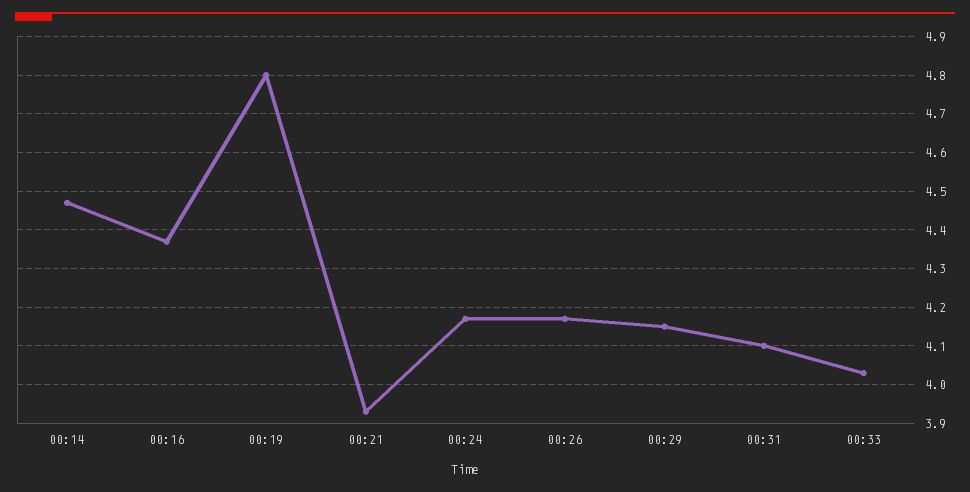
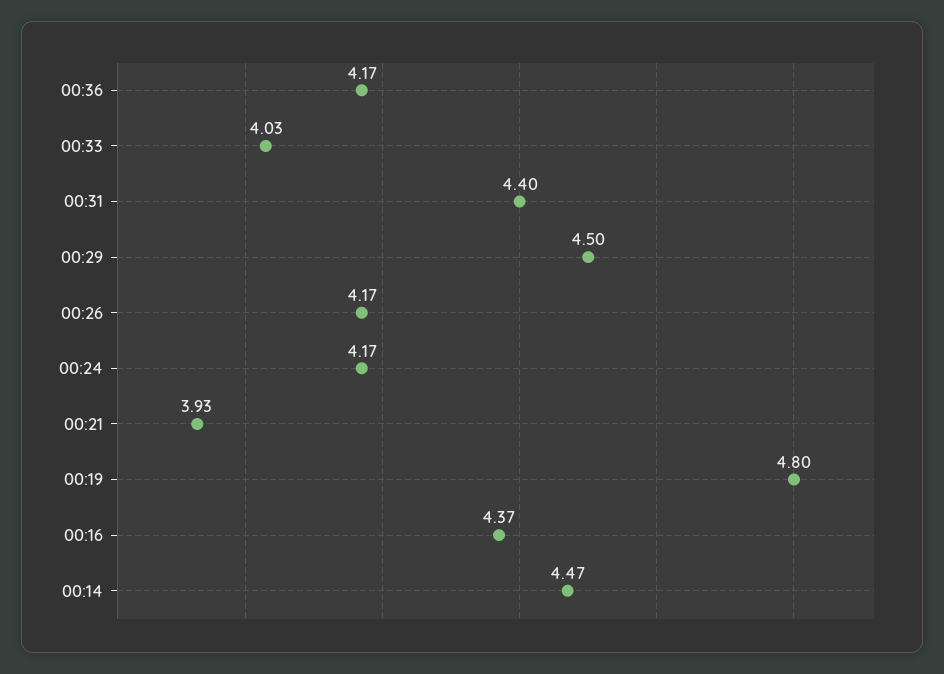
00:29: 4.15 -> 4.5
00:31: 4.1 -> 4.4
00:36: none -> 4.17

